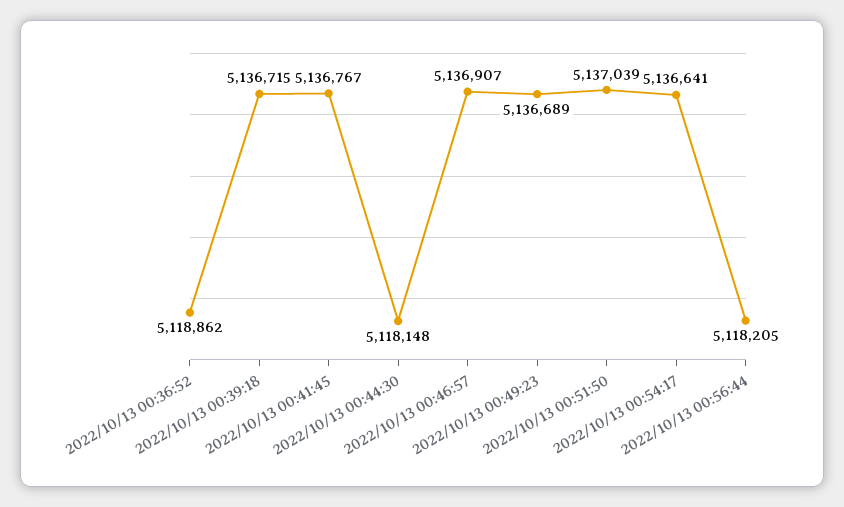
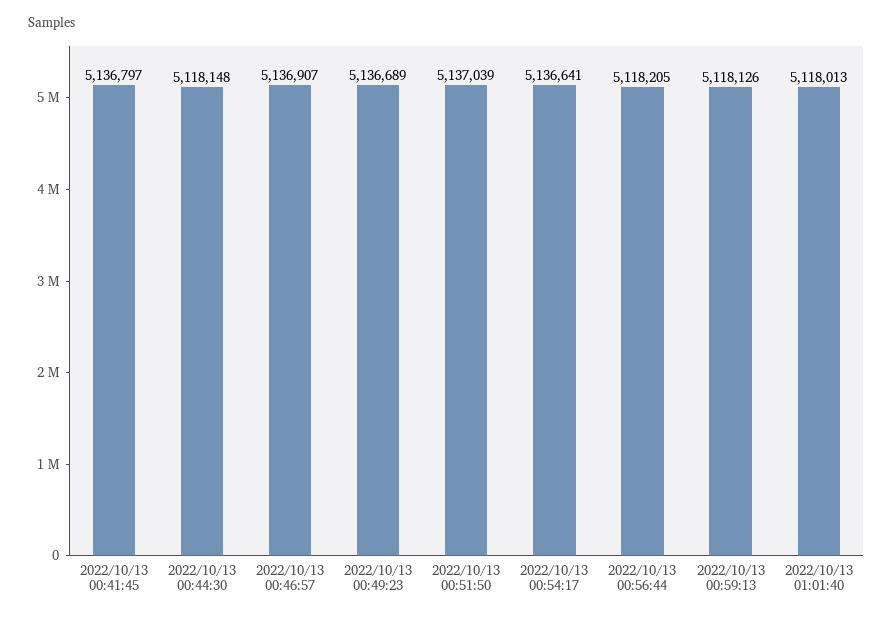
2022/10/13 00:36:52: 5118862 -> none
2022/10/13 00:39:18: 5136715 -> none
2022/10/13 00:41:45: 5136767 -> 5136797
2022/10/13 00:59:13: none -> 5118126
2022/10/13 01:01:40: none -> 5118013

